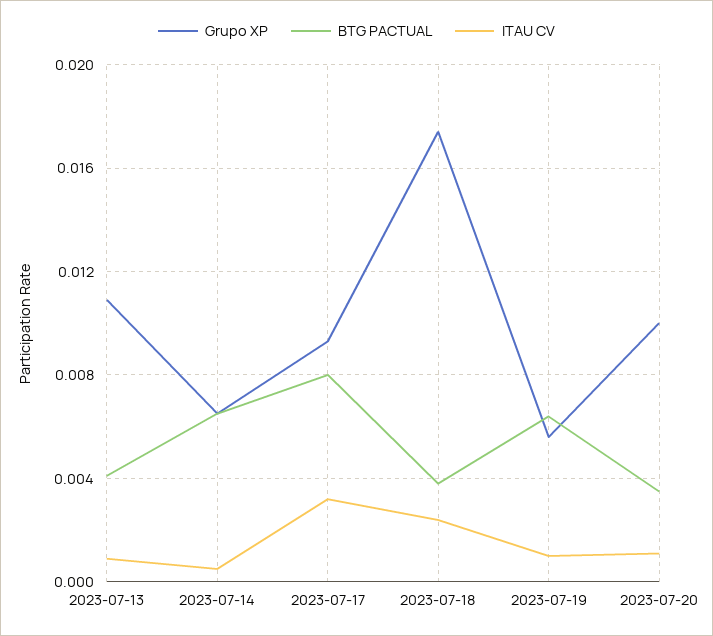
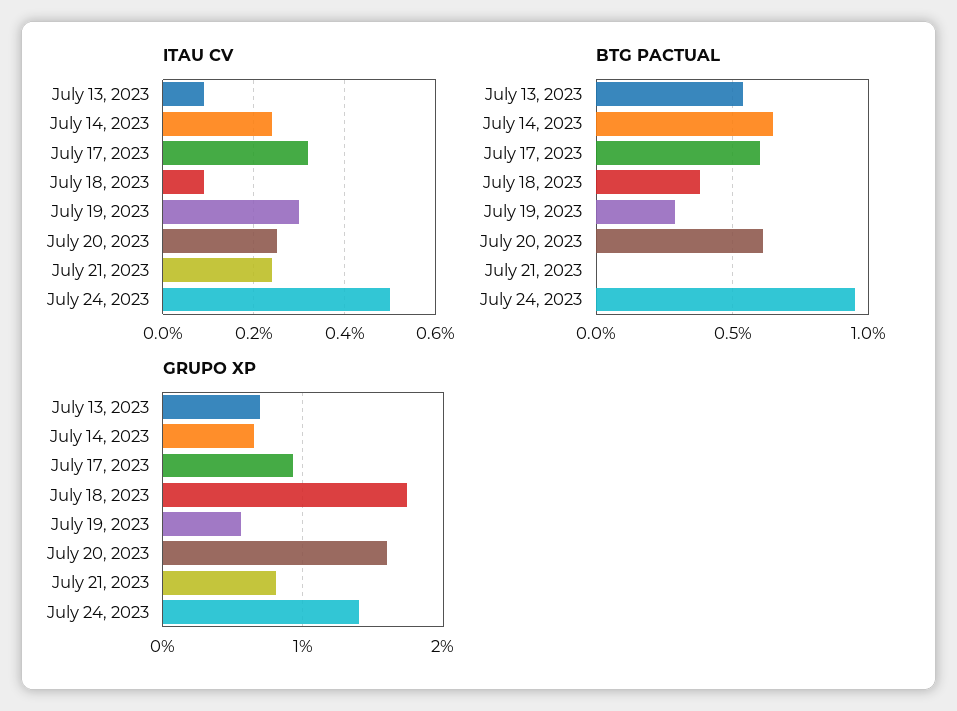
Grupo XP, 2023-07-13: 0.011 -> 0.007
BTG PACTUAL, 2023-07-13: 0.004 -> 0.0055
ITAU CV, 2023-07-14: 0.0005 -> 0.0025
BTG PACTUAL, 2023-07-17: 0.008 -> 0.006
ITAU CV, 2023-07-18: 0.0025 -> 0.001
BTG PACTUAL, 2023-07-19: 0.0065 -> 0.003
ITAU CV, 2023-07-19: 0.001 -> 0.003
Grupo XP, 2023-07-20: 0.01 -> 0.016
BTG PACTUAL, 2023-07-20: 0.0035 -> 0.006
ITAU CV, 2023-07-20: 0.001 -> 0.0025
ITAU CV, July 21, 2023: none -> 0.0025
ITAU CV, July 24, 2023: none -> 0.005
BTG PACTUAL, July 21, 2023: none -> 0
BTG PACTUAL, July 24, 2023: none -> 0.0095
Grupo XP, July 21, 2023: none -> 0.008
Grupo XP, July 24, 2023: none -> 0.014

